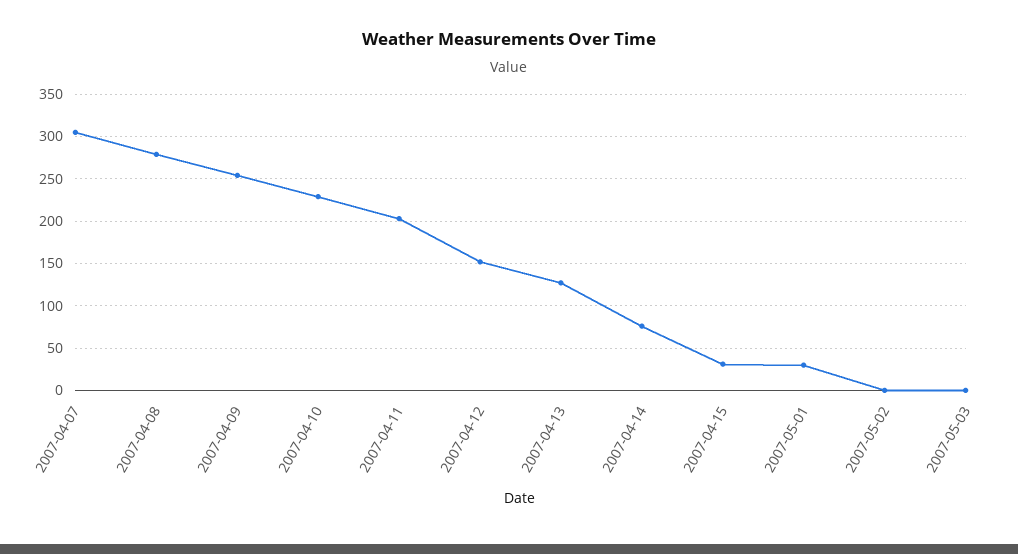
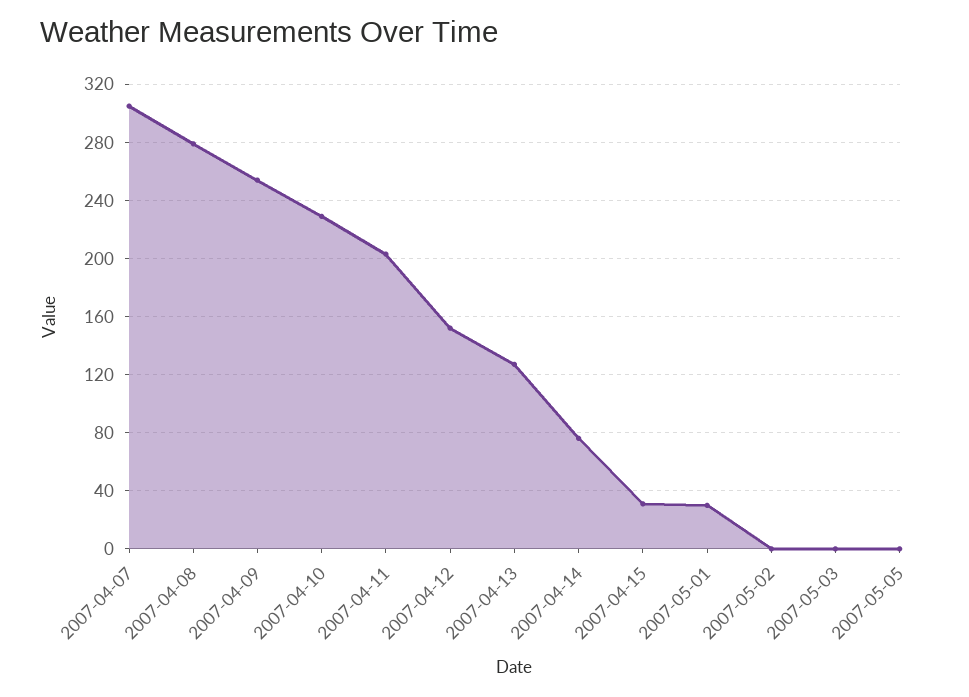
2007-05-05: none -> 0

